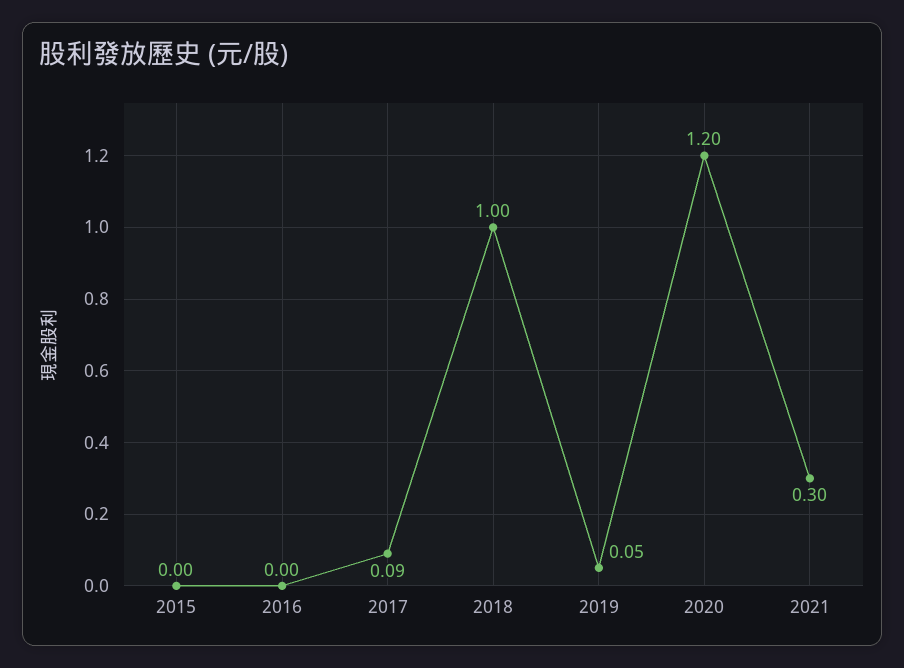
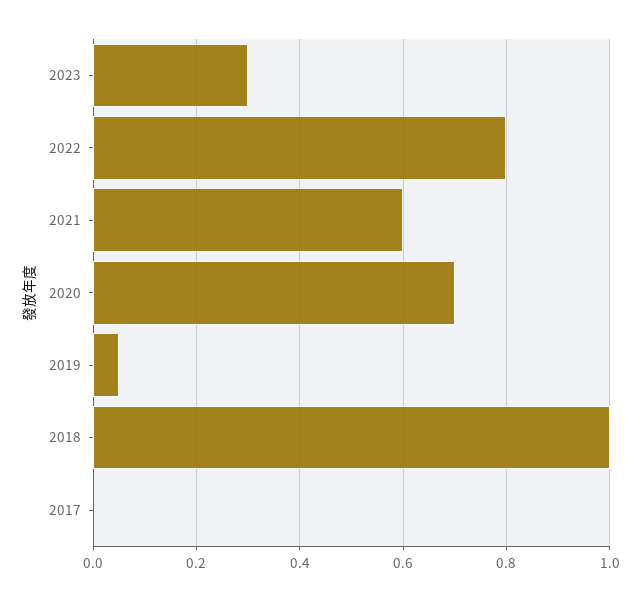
2015: 0 -> none
2016: 0 -> none
2017: 0.09 -> 0
2020: 1.2 -> 0.7
2021: 0.3 -> 0.6
2023: none -> 0.3
2022: none -> 0.8

